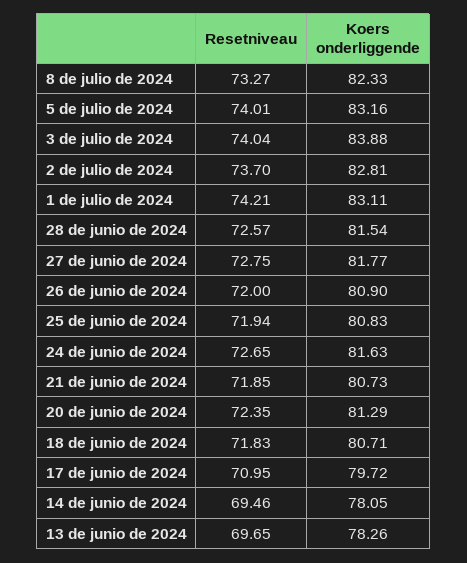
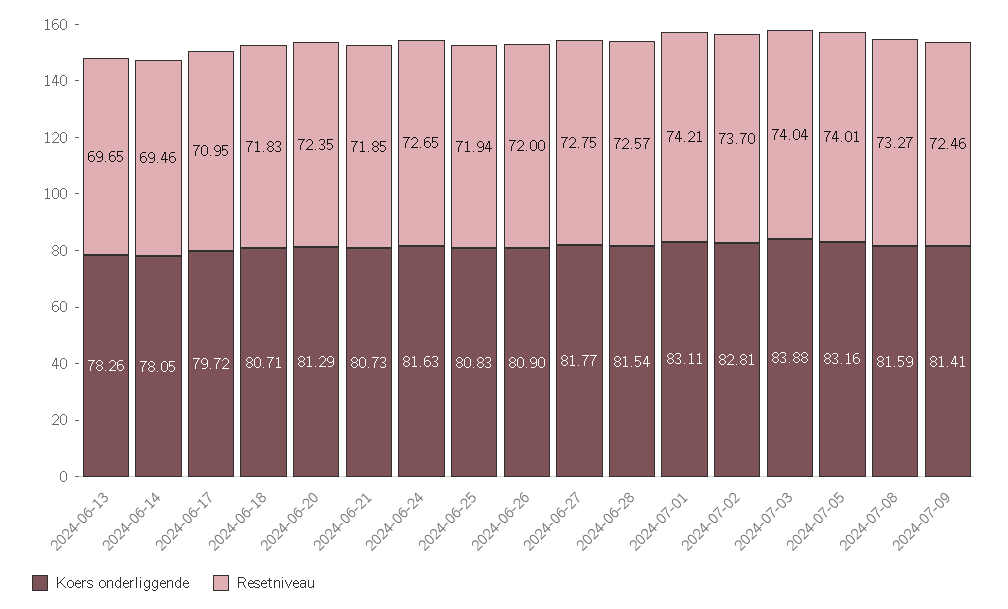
Koers onderliggende, 8 de julio de 2024: 82.33 -> 81.59
Koers onderliggende, 2024-07-09: none -> 81.41
Resetniveau, 2024-07-09: none -> 72.46

